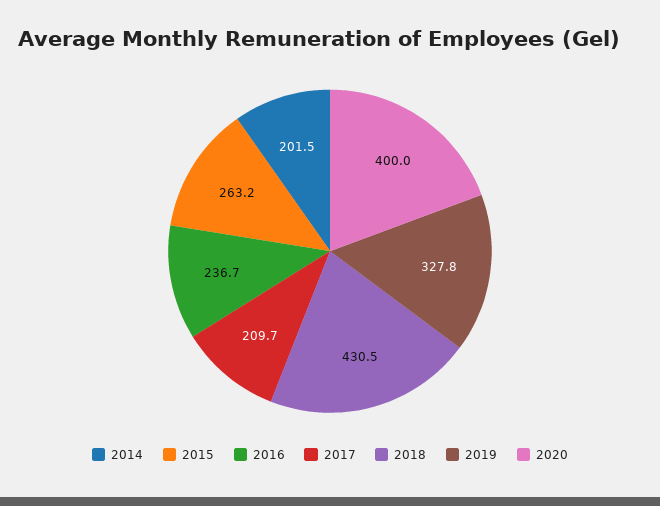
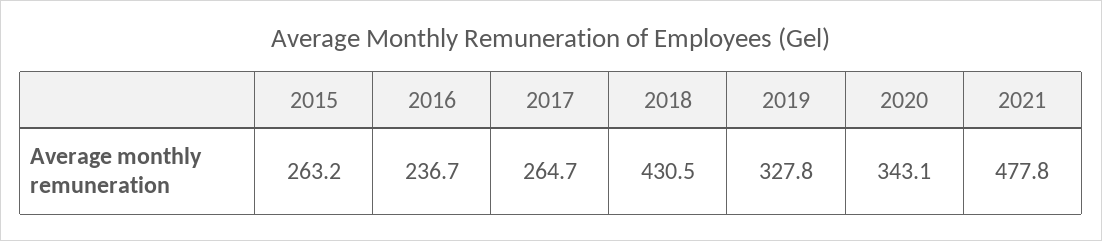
2014: 201.5 -> none
2017: 209.7 -> 264.7
2020: 400 -> 343.1
2021: none -> 477.8

